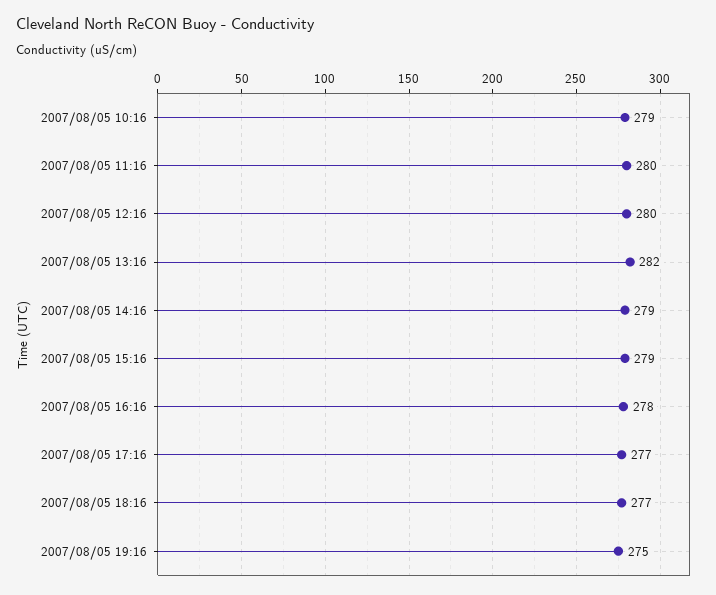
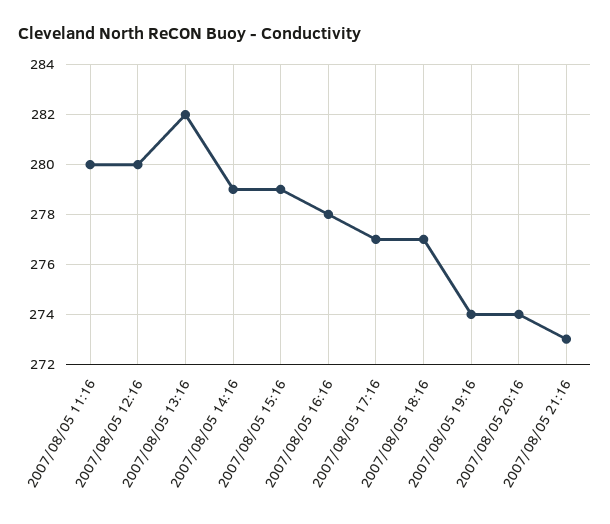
2007/08/05 10:16: 279 -> none
2007/08/05 19:16: 275 -> 274
2007/08/05 20:16: none -> 274
2007/08/05 21:16: none -> 273

